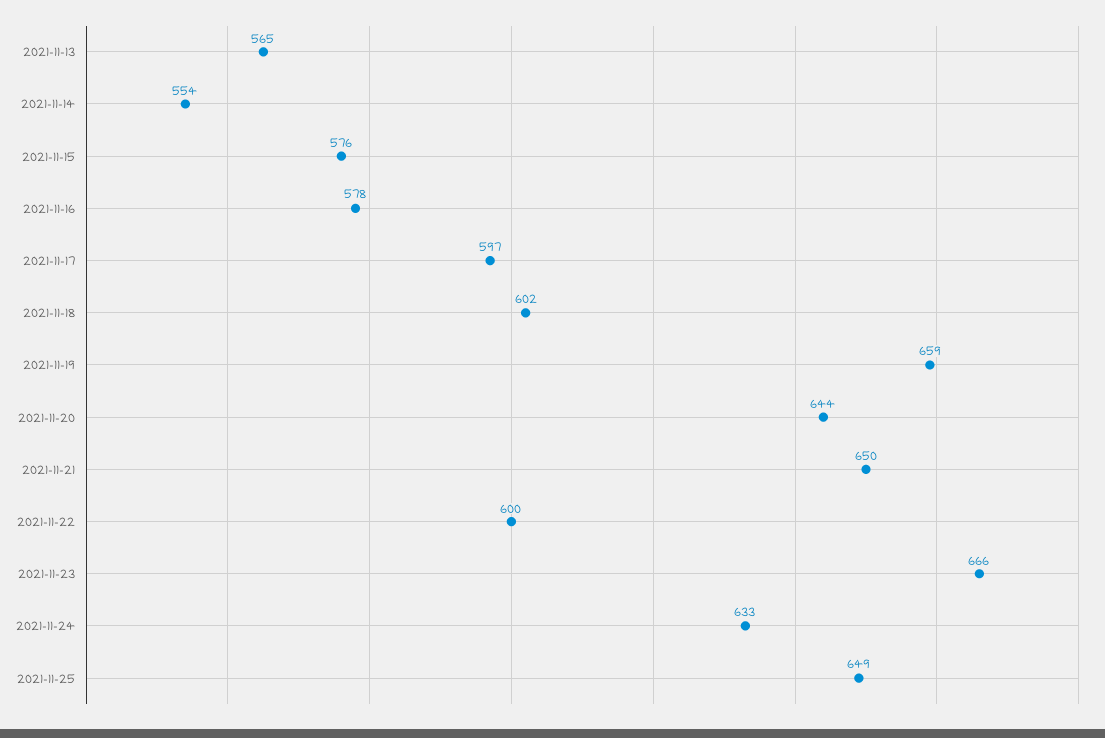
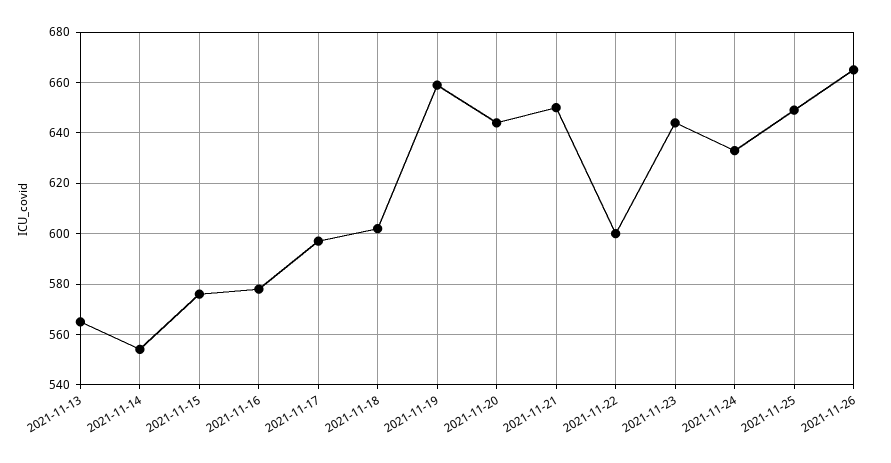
2021-11-23: 666 -> 645
2021-11-26: none -> 665

